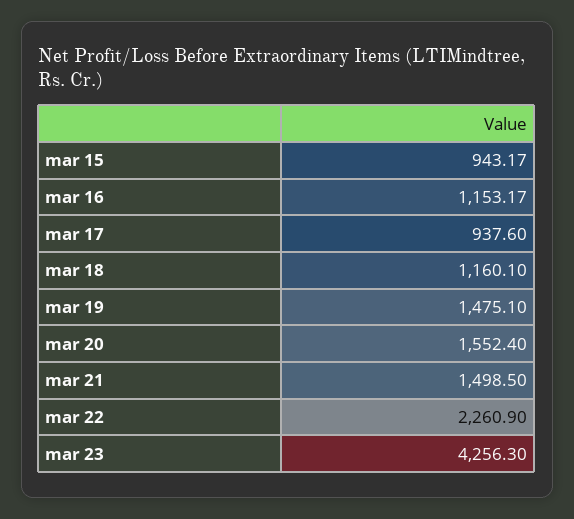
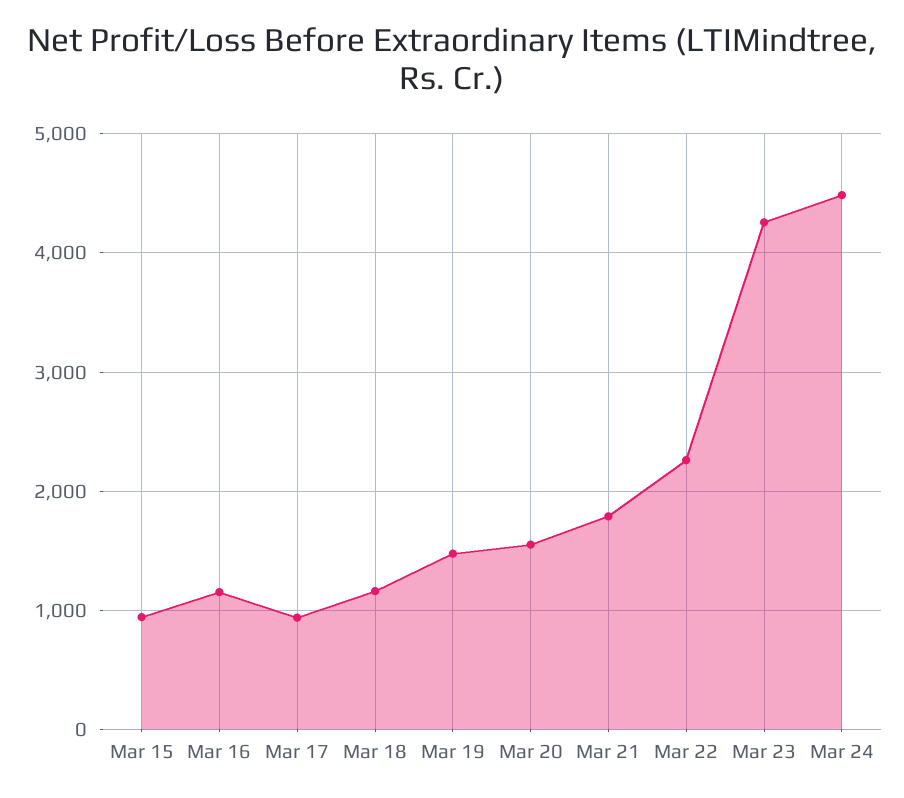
mar 21: 1498.5 -> 1800
Mar 24: none -> 4500

